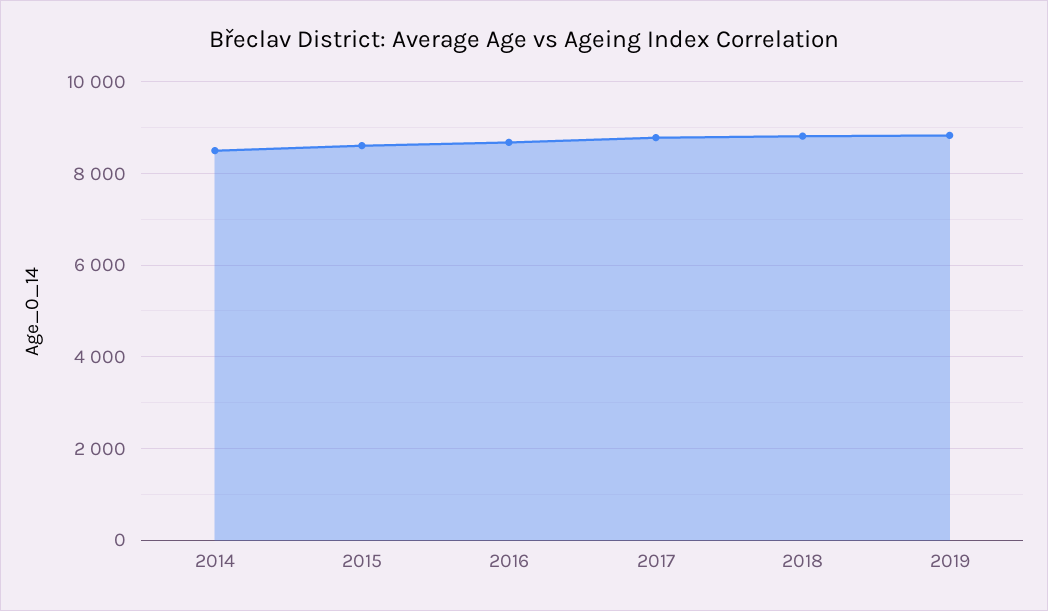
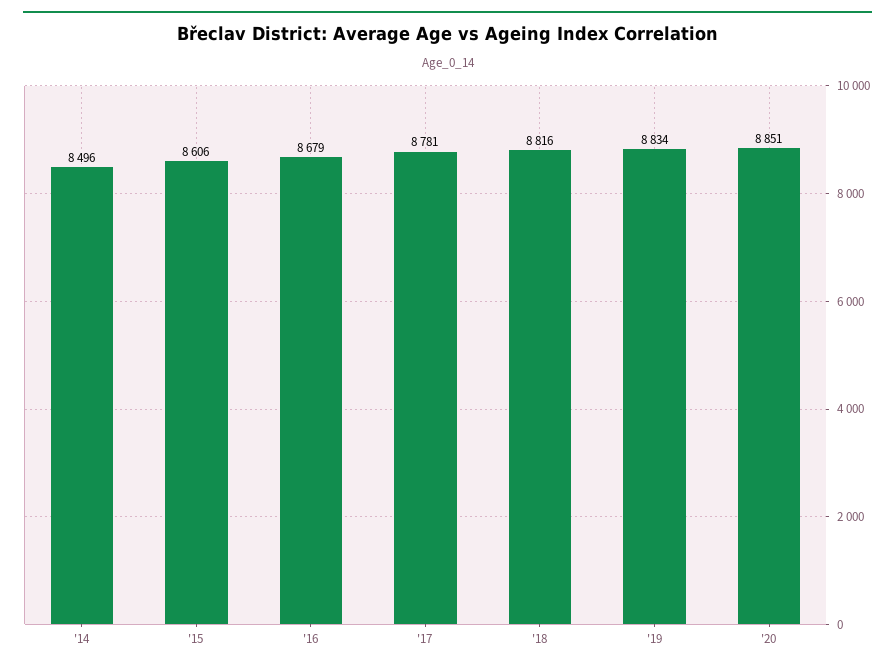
'20: none -> 8851

